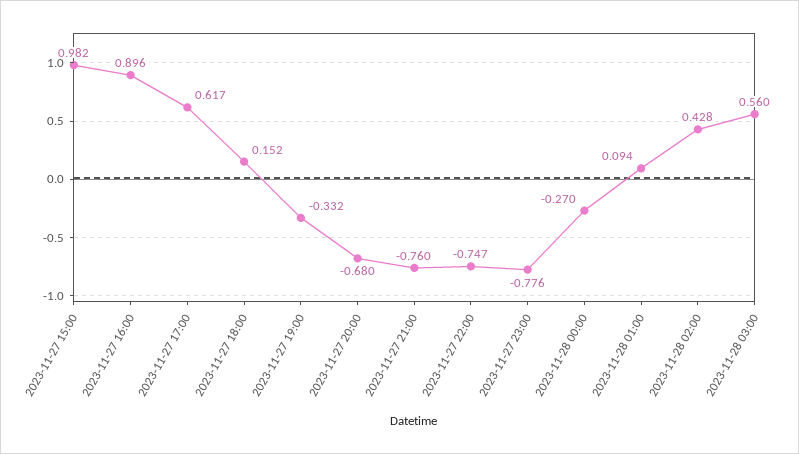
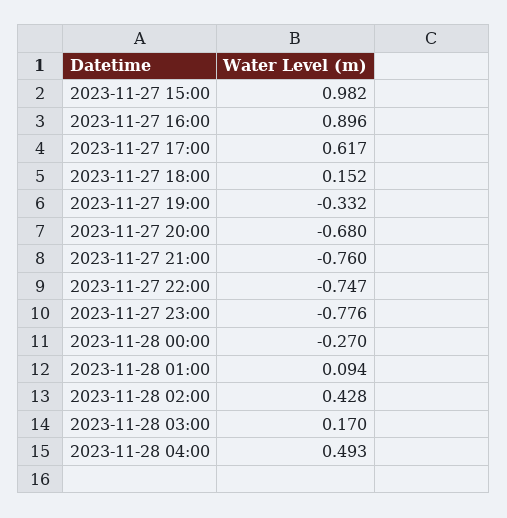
2023-11-28 03:00: 0.56 -> 0.17
2023-11-28 04:00: none -> 0.493

